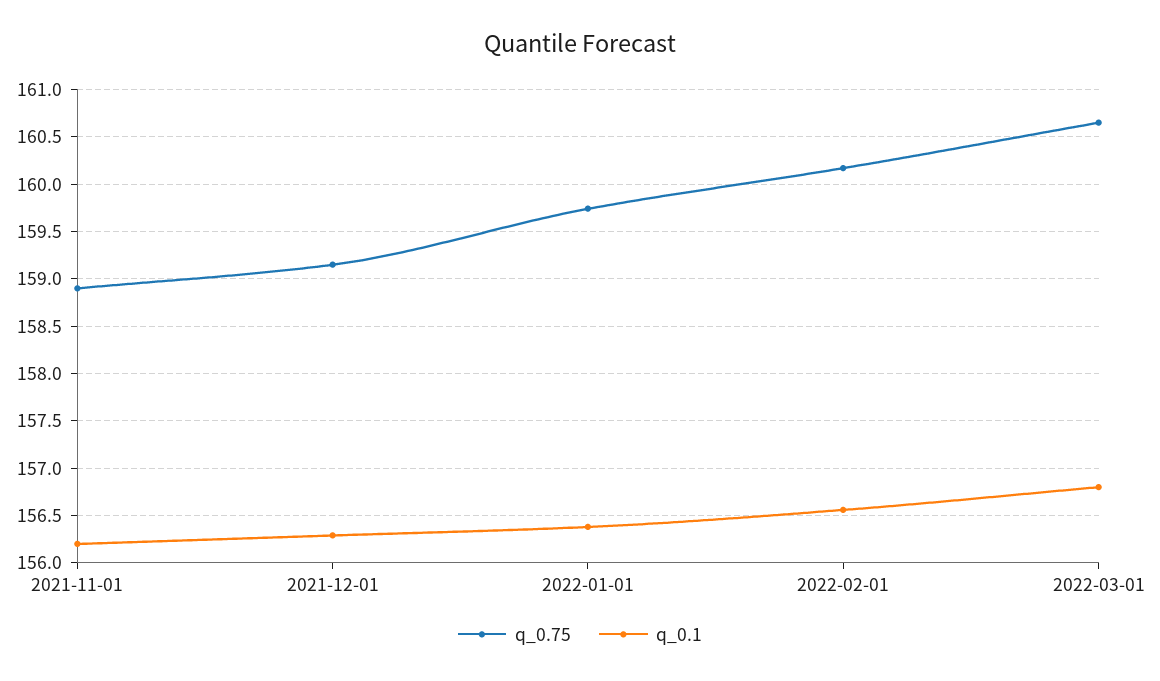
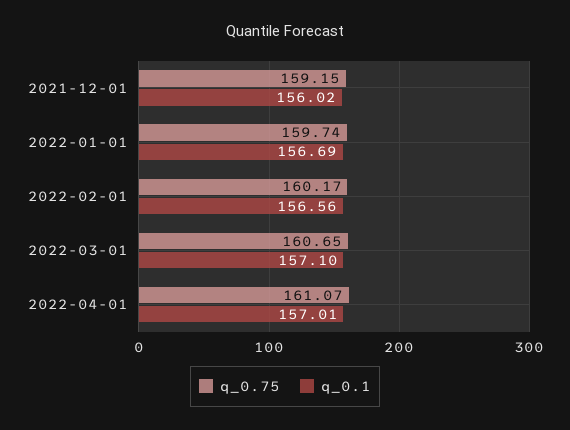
q_0.75, 2021-11-01: 158.9 -> none
q_0.1, 2021-11-01: 156.2 -> none
q_0.1, 2021-12-01: 156.3 -> 156.02
q_0.1, 2022-01-01: 156.4 -> 156.69
q_0.1, 2022-03-01: 156.8 -> 157.1
q_0.75, 2022-04-01: none -> 161.07
q_0.1, 2022-04-01: none -> 157.01

